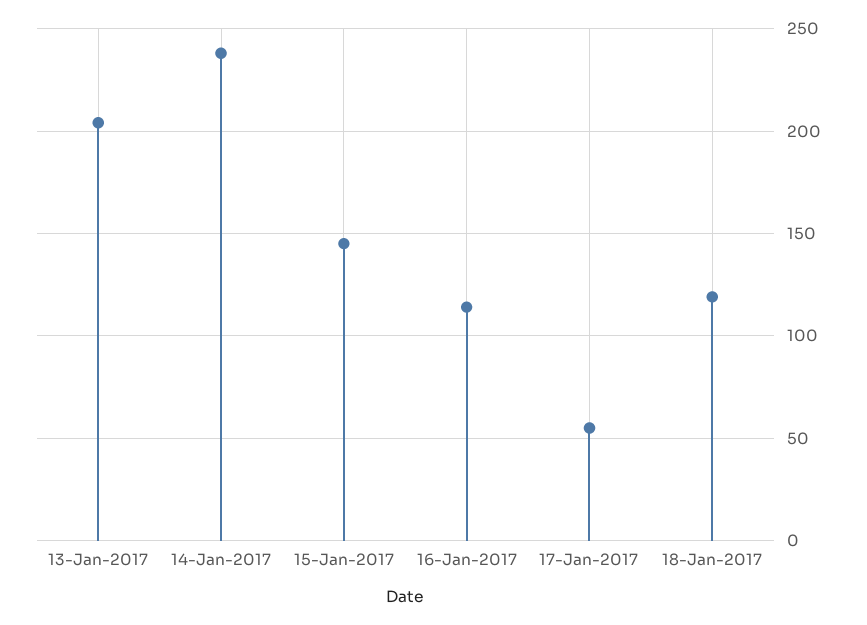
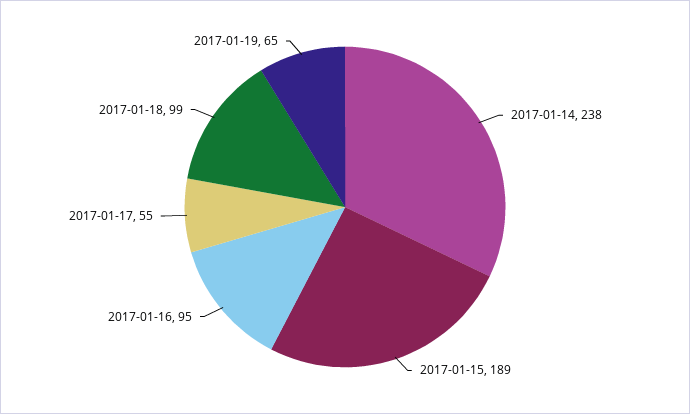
13-Jan-2017: 205 -> none
15-Jan-2017: 145 -> 189
16-Jan-2017: 115 -> 95
18-Jan-2017: 120 -> 99
2017-01-19: none -> 65

